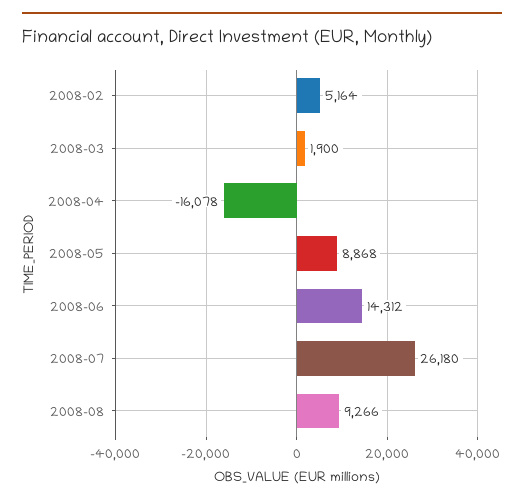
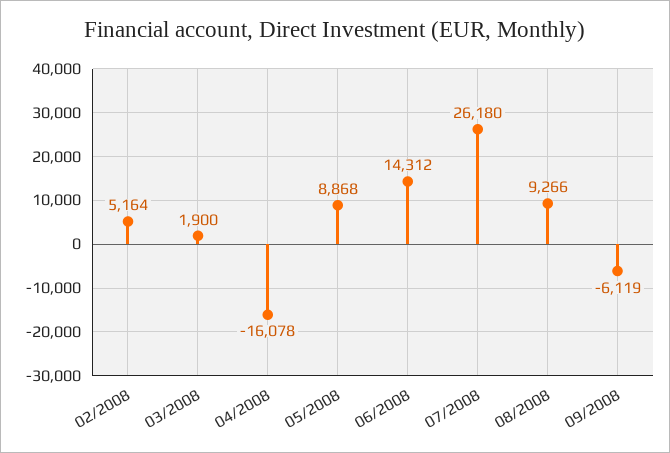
09/2008: none -> -6119

